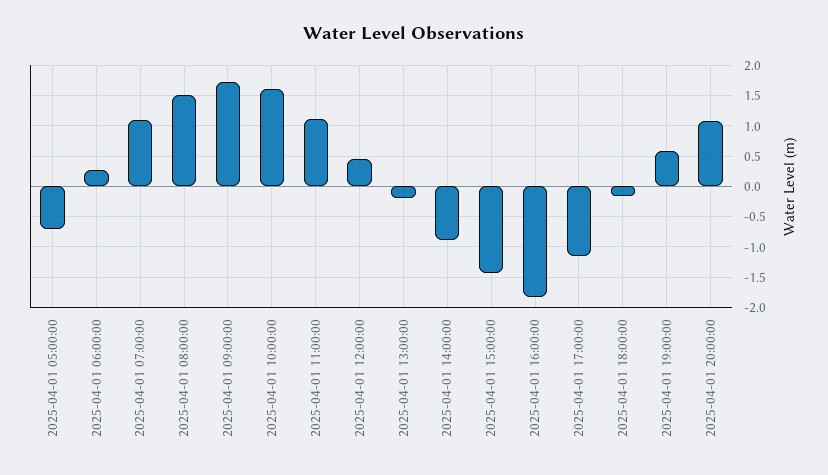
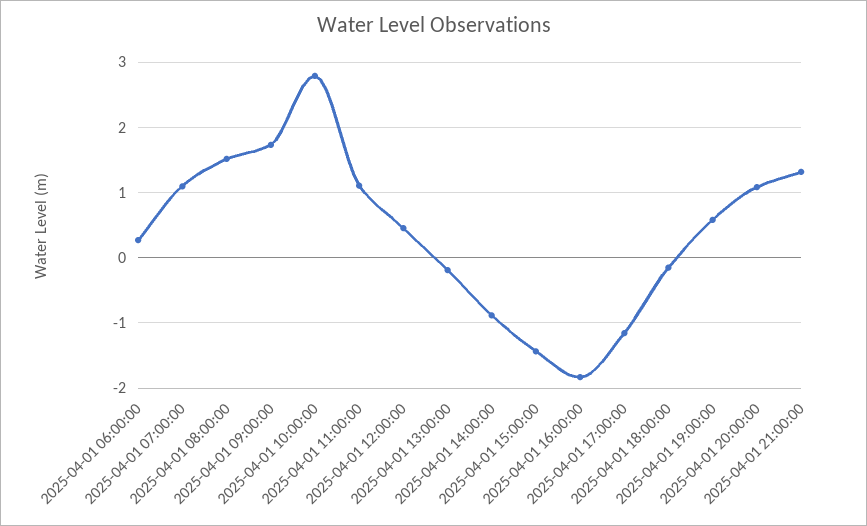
2025-04-01 05:00:00: -0.7 -> none
2025-04-01 10:00:00: 1.6 -> 2.8
2025-04-01 21:00:00: none -> 1.3

